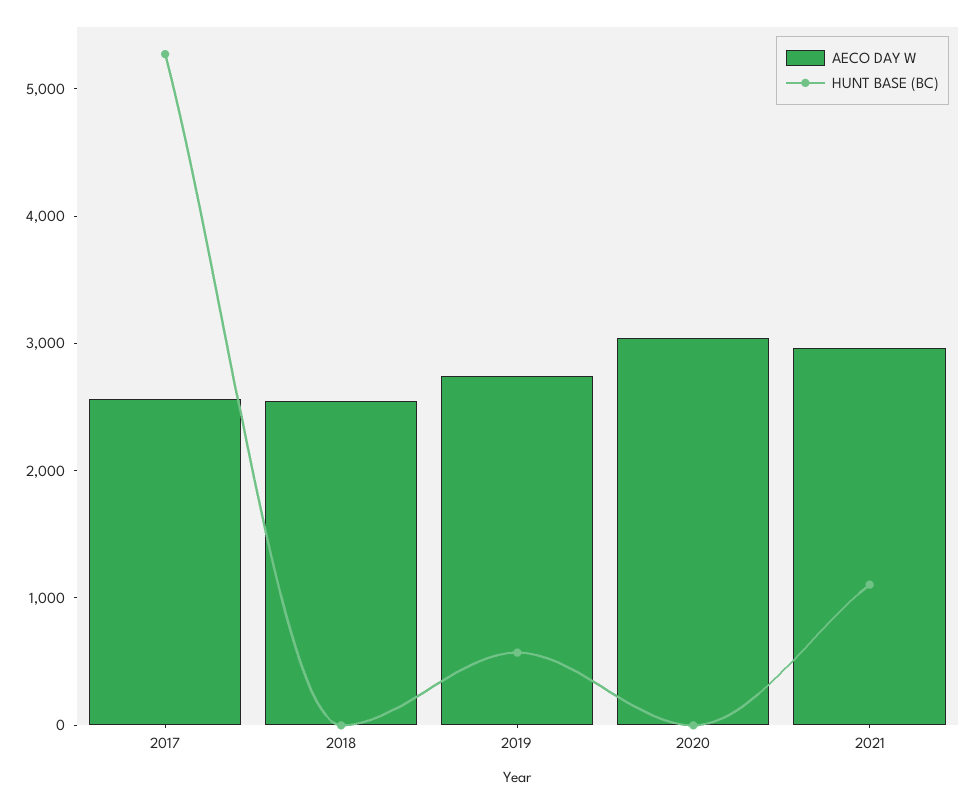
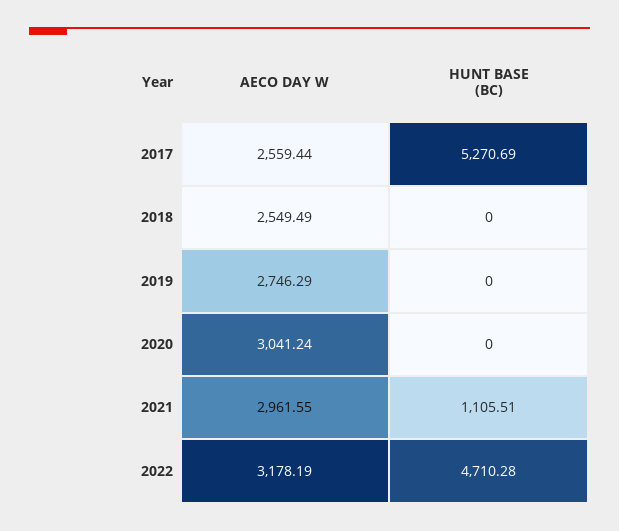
HUNT BASE (BC), 2019: 600 -> 0
AECO DAY W, 2022: none -> 3178.19
HUNT BASE (BC), 2022: none -> 4710.28

